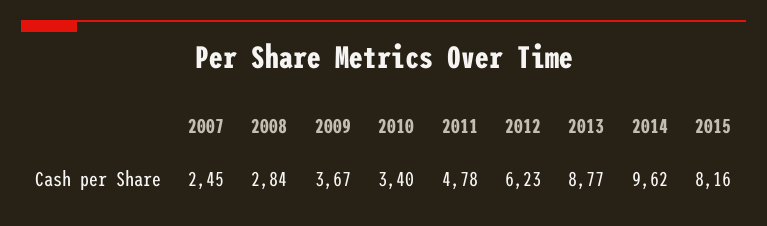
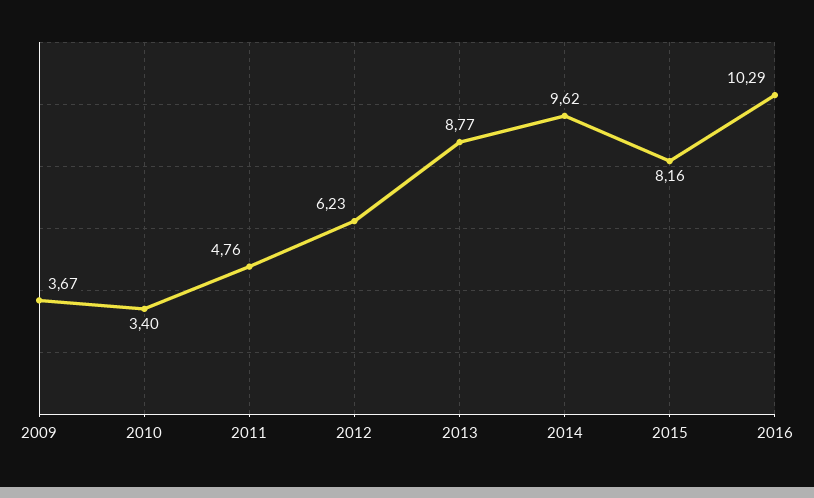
2007: 2.45 -> none
2008: 2.84 -> none
2011: 4.78 -> 4.76
2016: none -> 10.29

